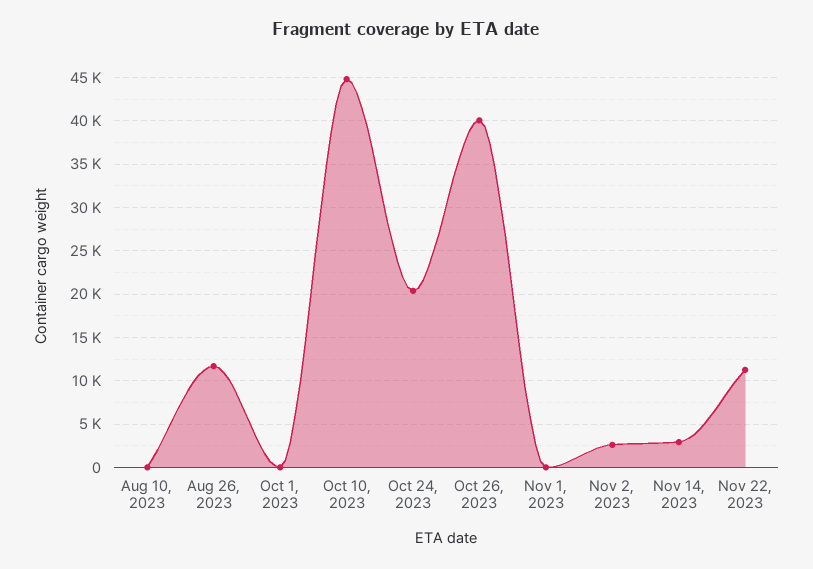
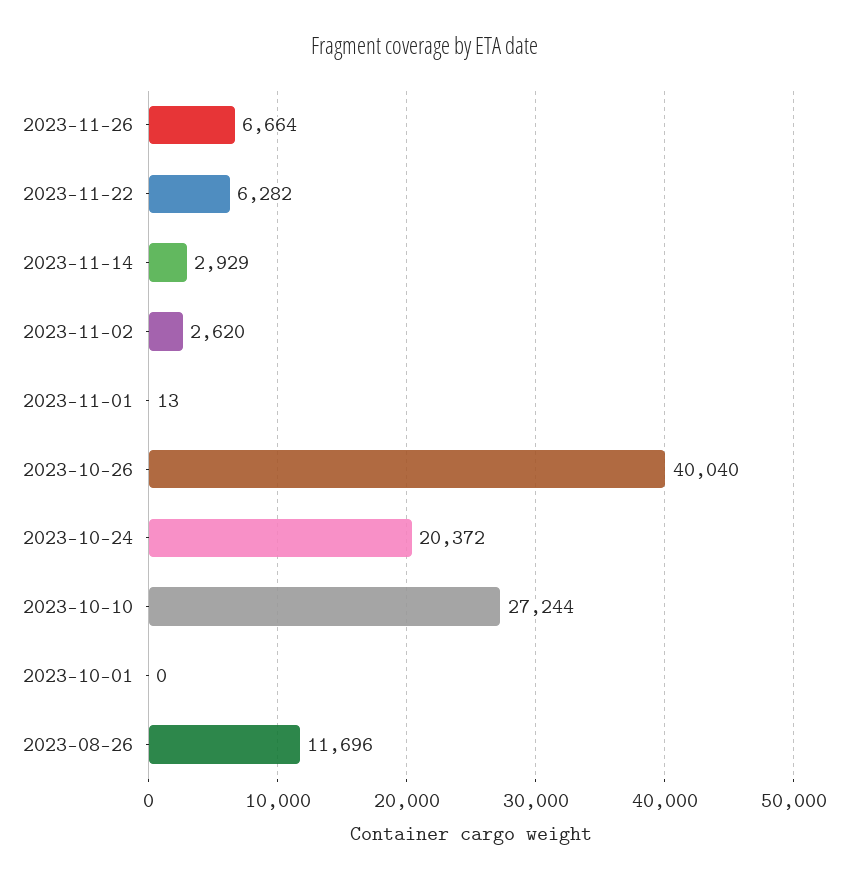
Aug 10, 2023: 0 -> none
Oct 10, 2023: 45000 -> 27244
Nov 22, 2023: 11000 -> 6282
2023-11-26: none -> 6664

